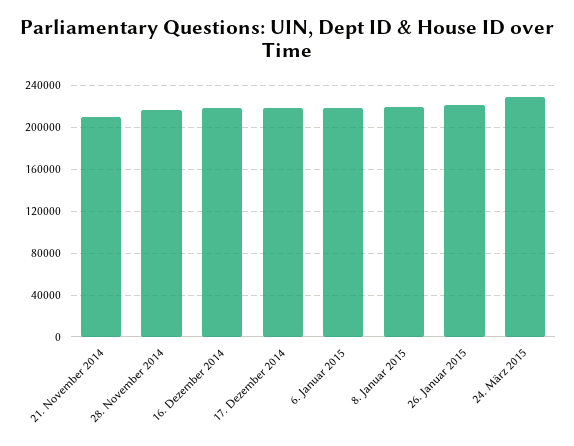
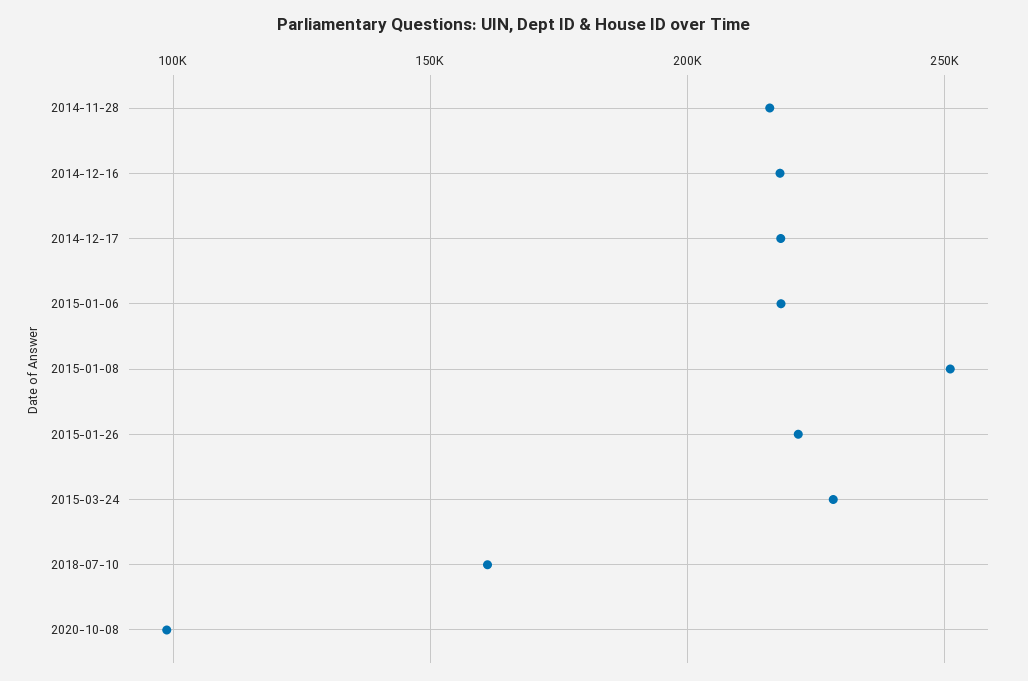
21. November 2014: 210000 -> none
8. Januar 2015: 220000 -> 250000
2018-07-10: none -> 160000
2020-10-08: none -> 100000

